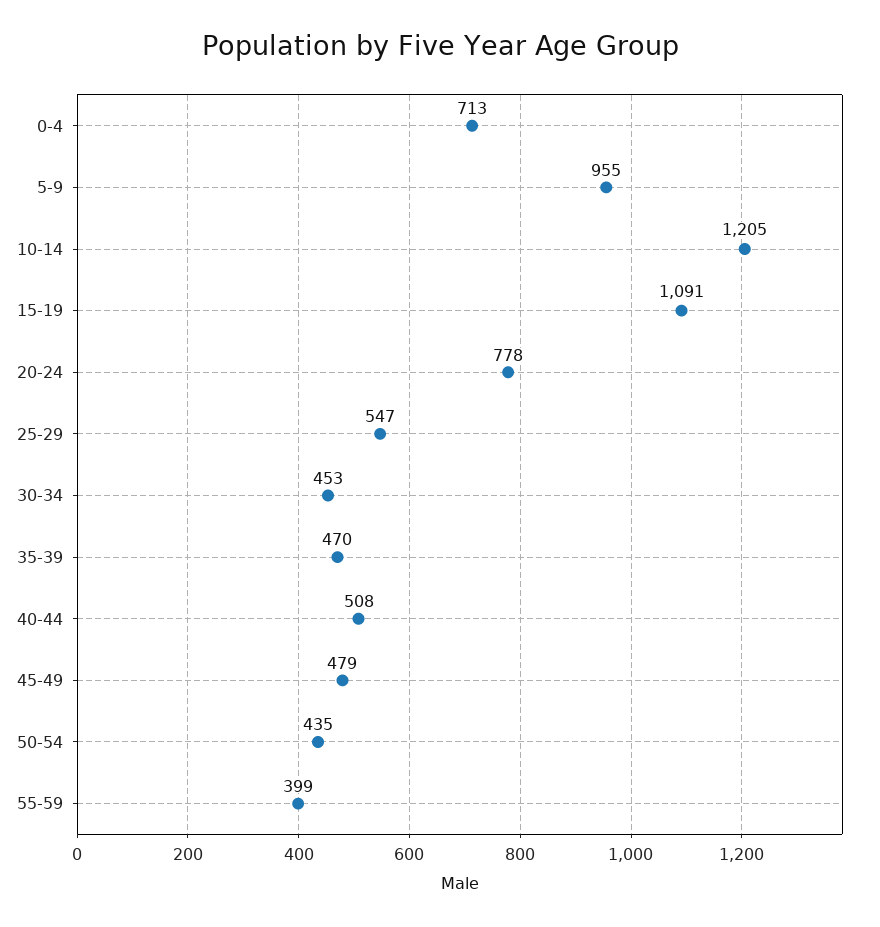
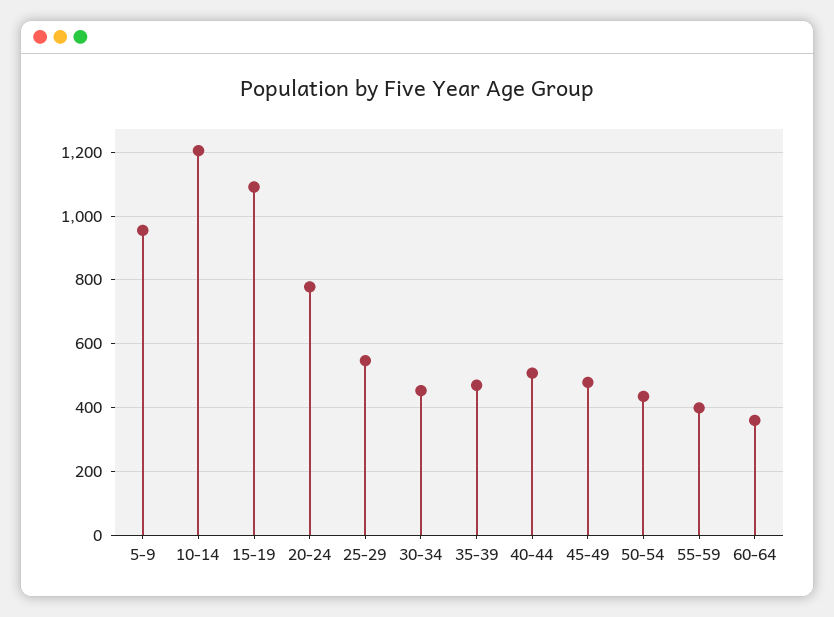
0-4: 713 -> none
60-64: none -> 360

